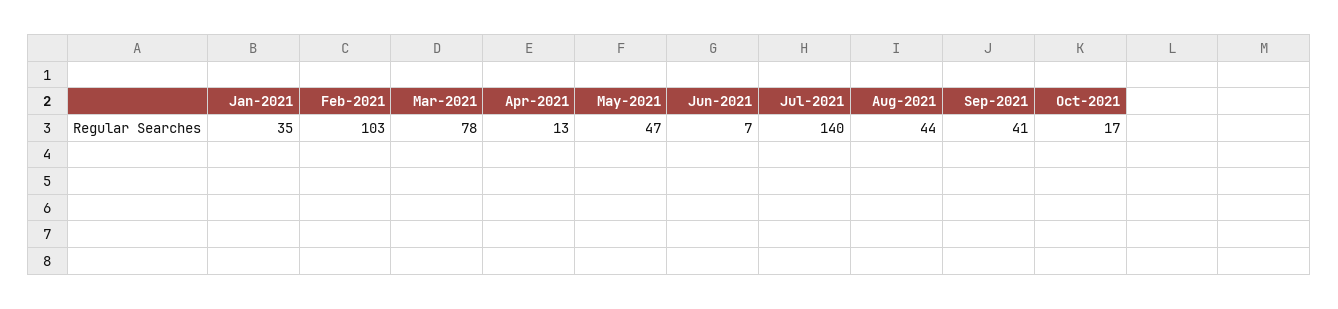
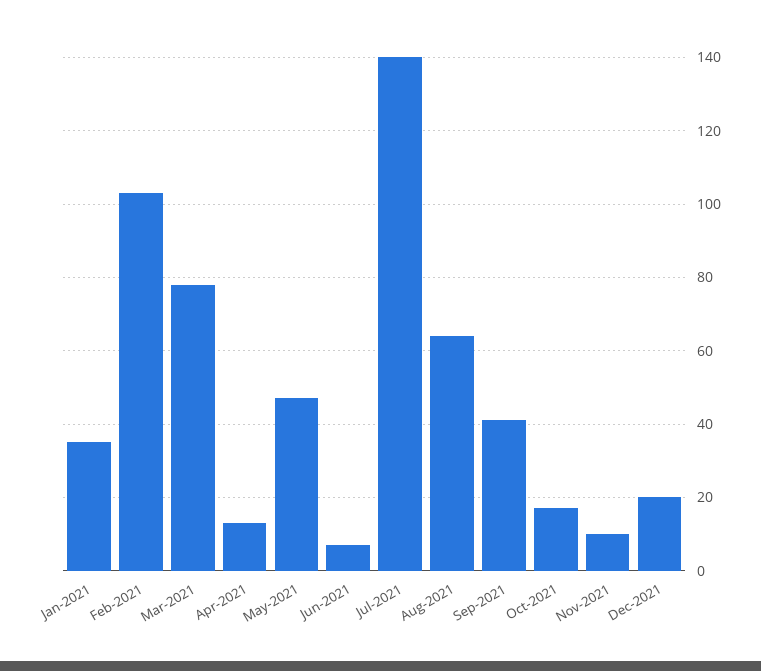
Aug-2021: 44 -> 65
Nov-2021: none -> 10
Dec-2021: none -> 20

